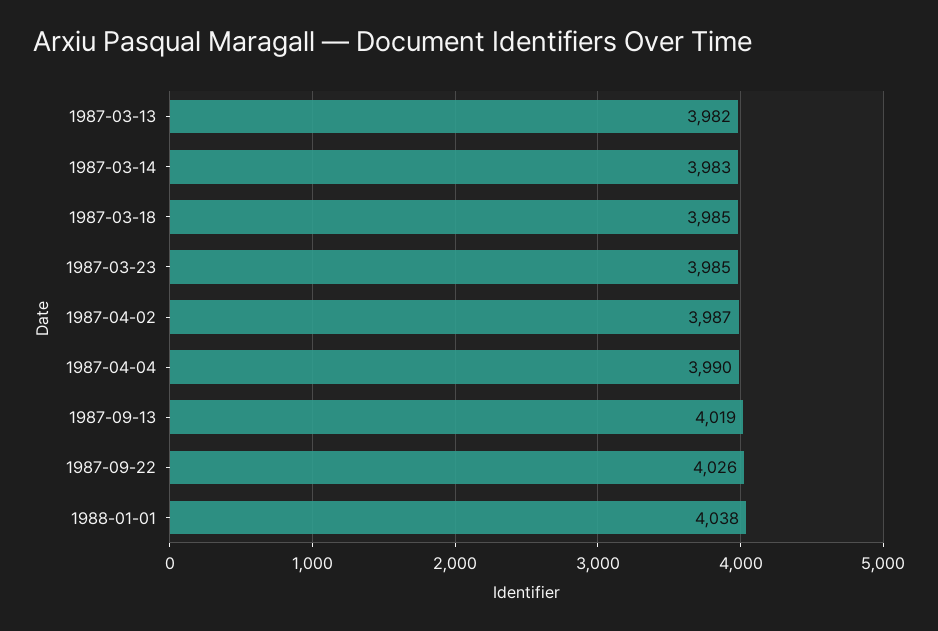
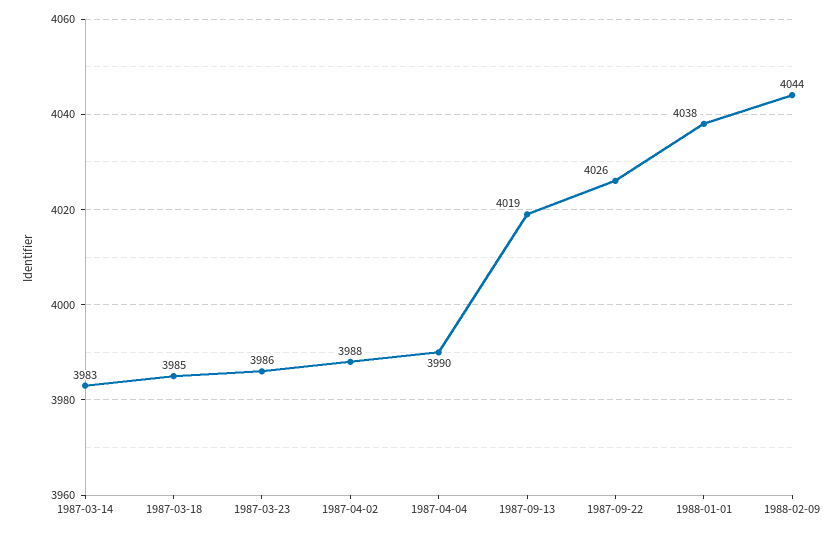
1987-03-13: 3982 -> none
1987-03-23: 3985 -> 3986
1987-04-02: 3987 -> 3988
1988-02-09: none -> 4044

